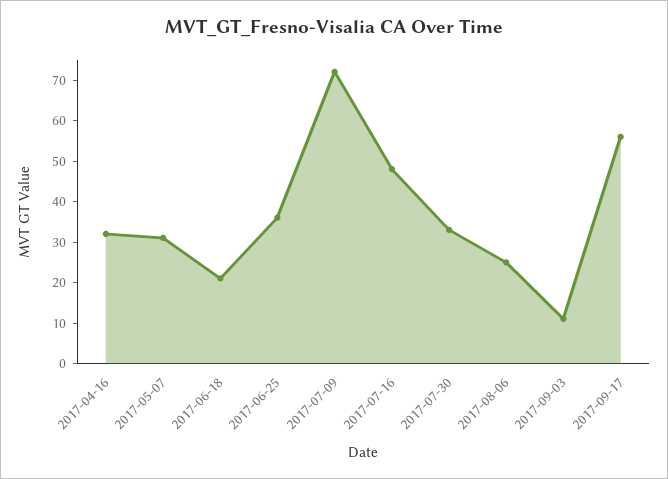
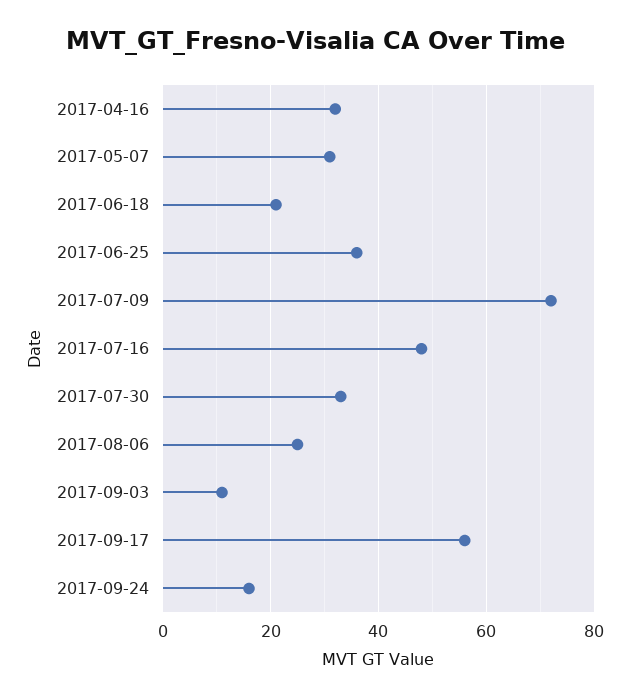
2017-09-24: none -> 15

